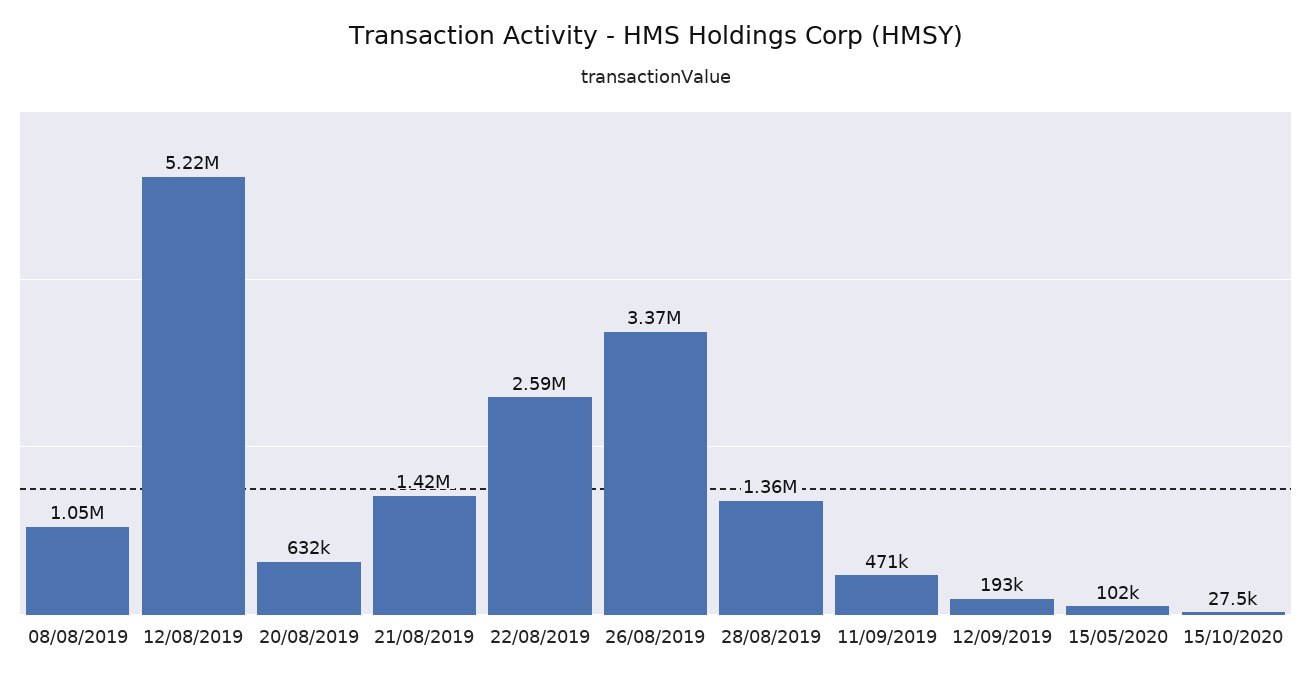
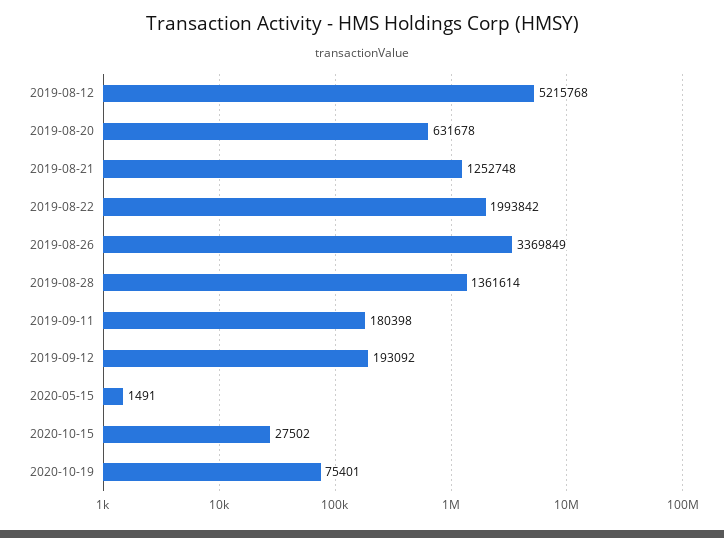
08/08/2019: 1050000 -> none
21/08/2019: 1420000 -> 1252748
22/08/2019: 2590000 -> 1993842
11/09/2019: 471000 -> 180398
15/05/2020: 102000 -> 1491
2020-10-19: none -> 75401

